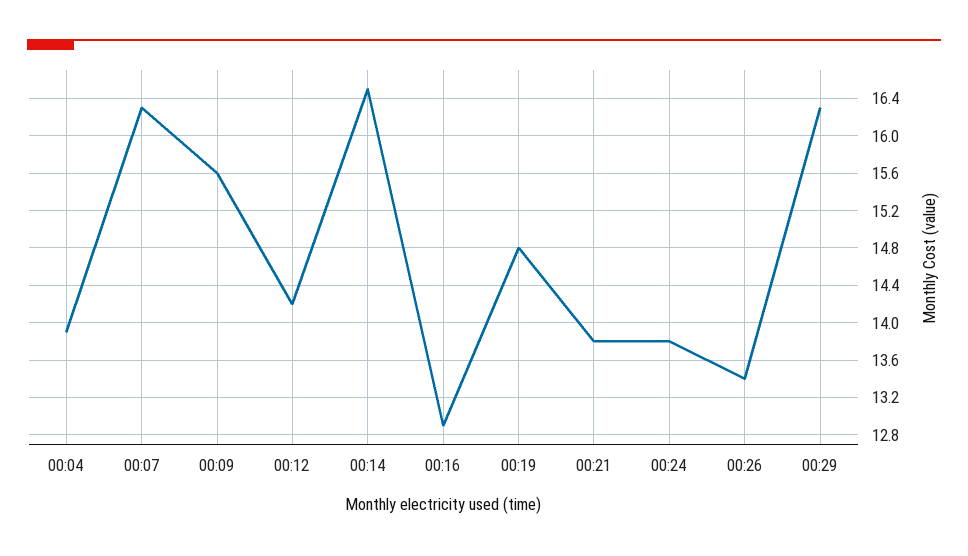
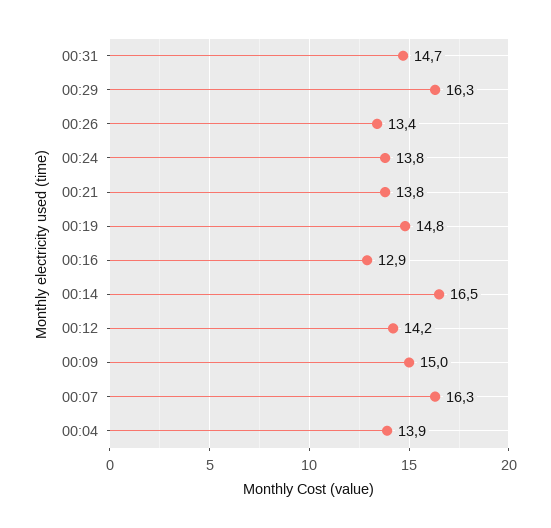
00:09: 15.6 -> 15
00:31: none -> 14.7

